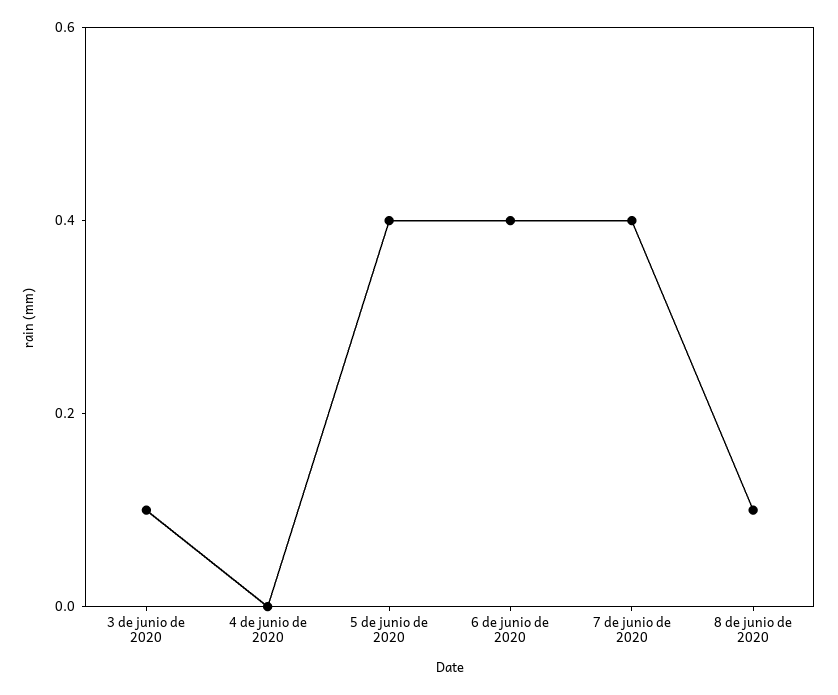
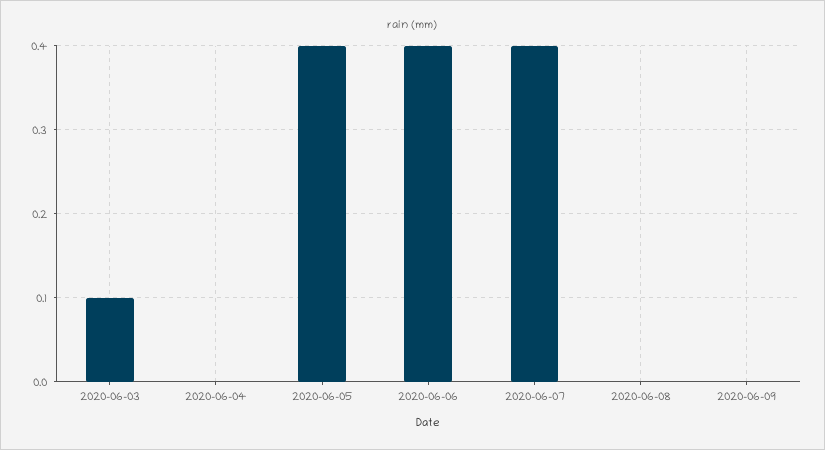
8 de junio de 2020: 0.1 -> 0
2020-06-09: none -> 0

